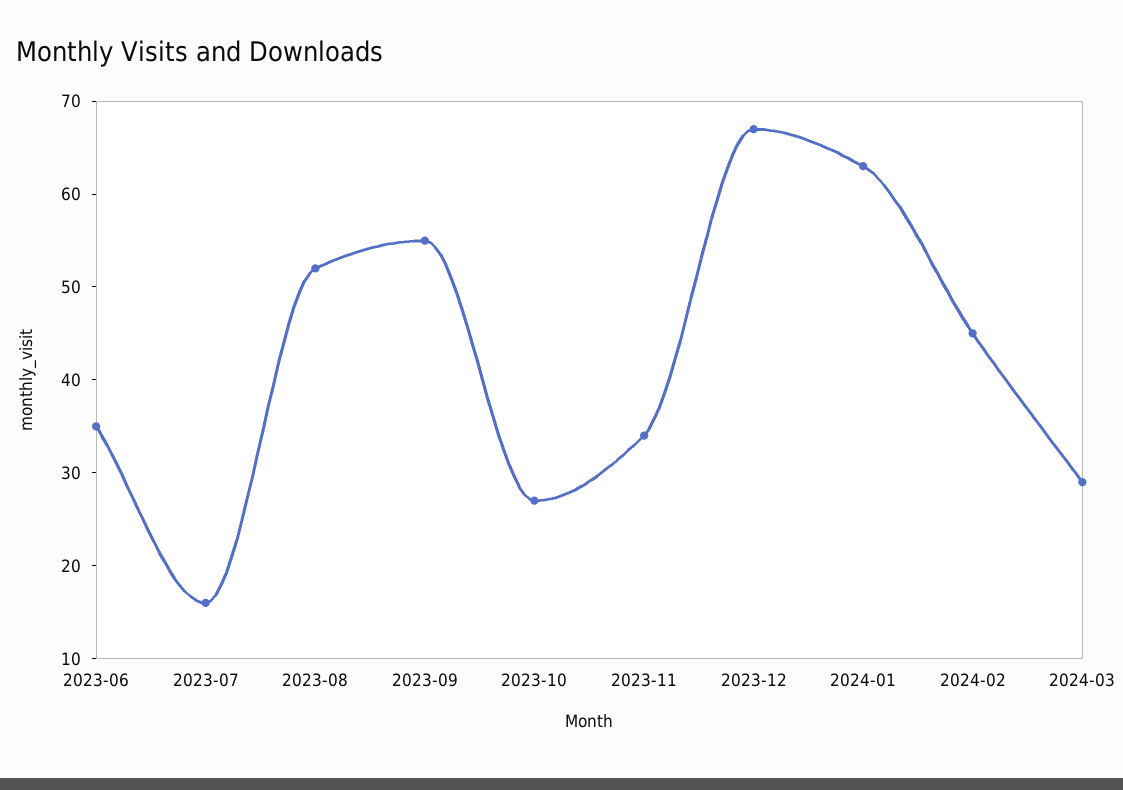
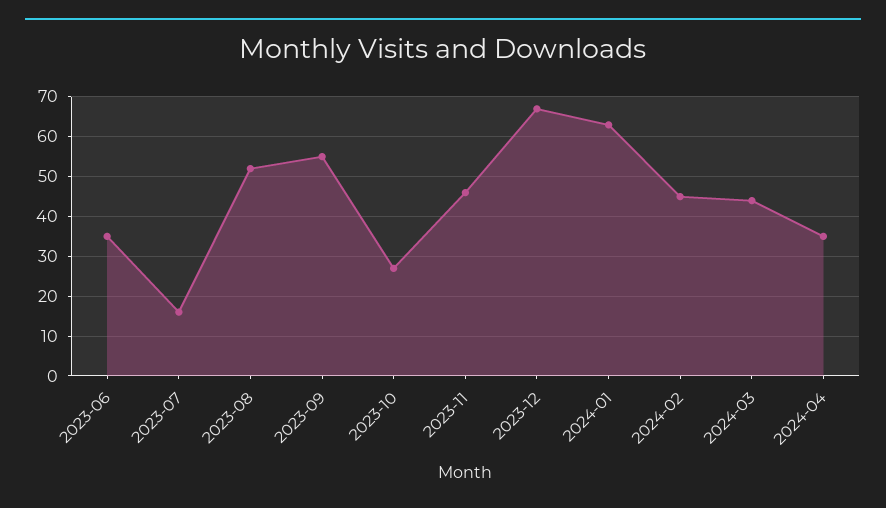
2023-11: 34 -> 45
2024-03: 29 -> 45
2024-04: none -> 35

